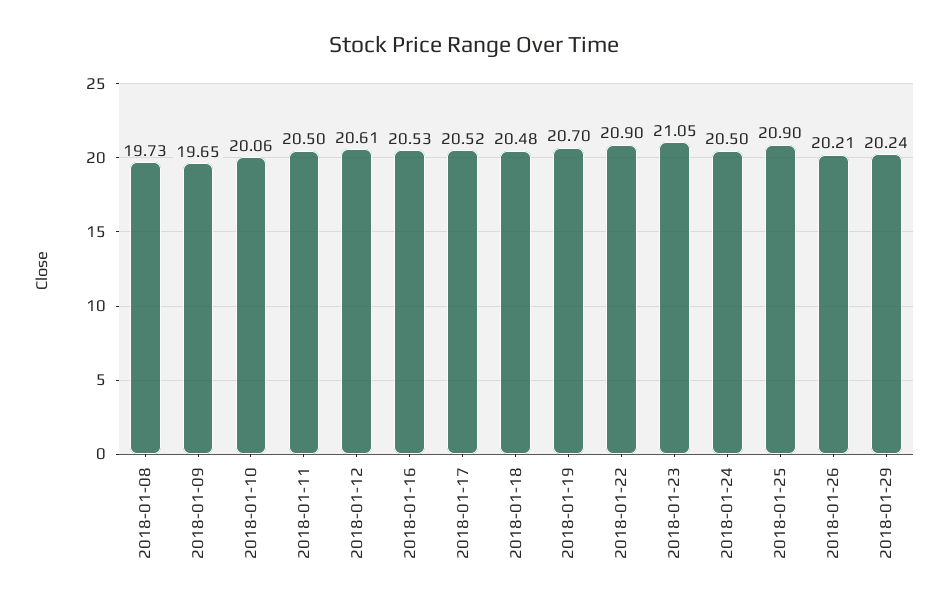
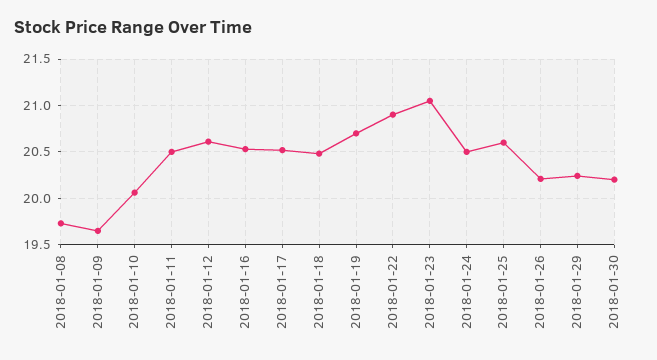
2018-01-25: 20.9 -> 20.6
2018-01-30: none -> 20.2

